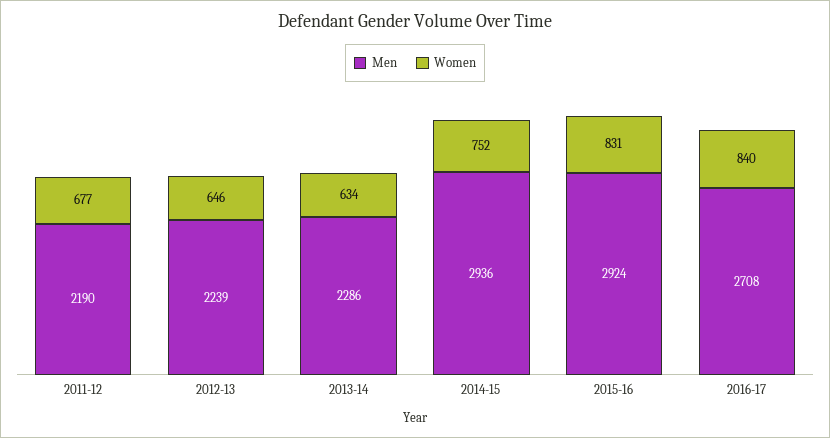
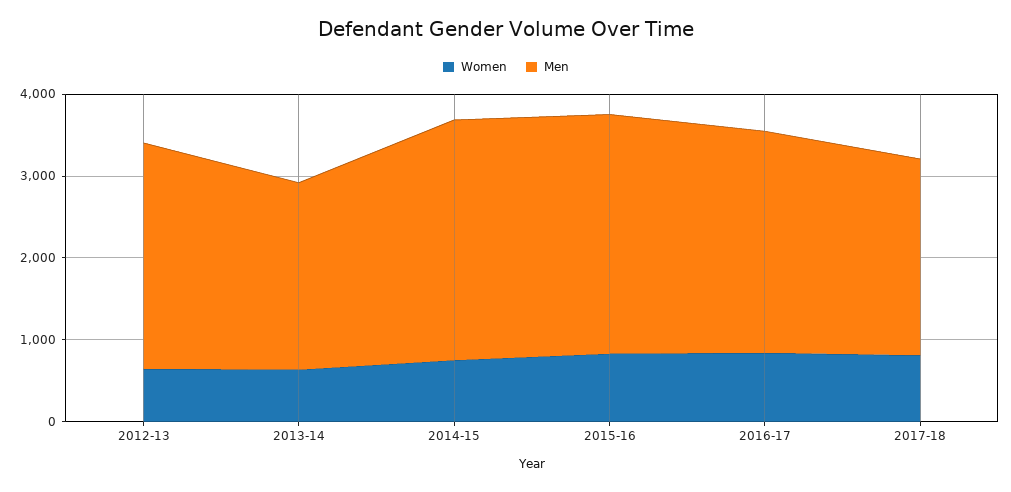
Men, 2011-12: 2190 -> none
Women, 2011-12: 677 -> none
Men, 2012-13: 2239 -> 2800
Women, 2017-18: none -> 800
Men, 2017-18: none -> 2400

